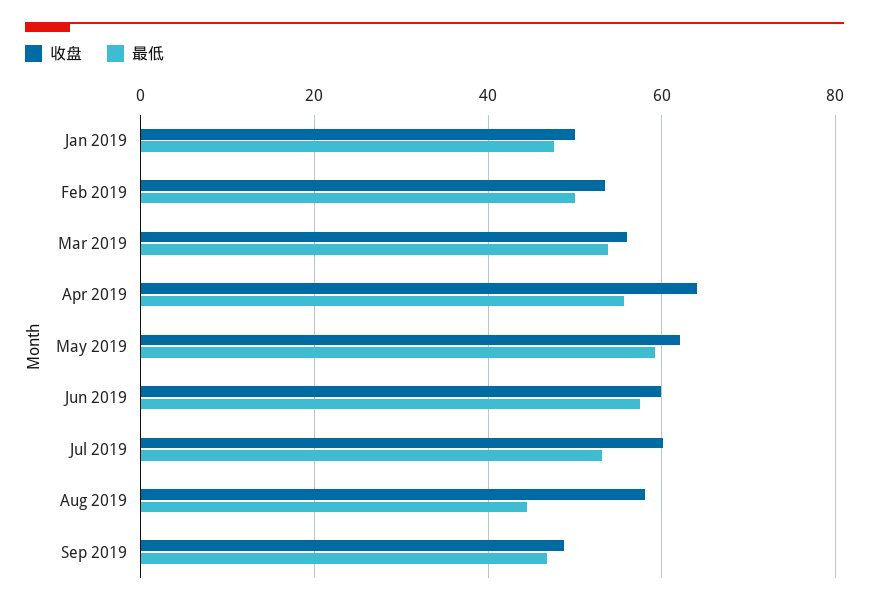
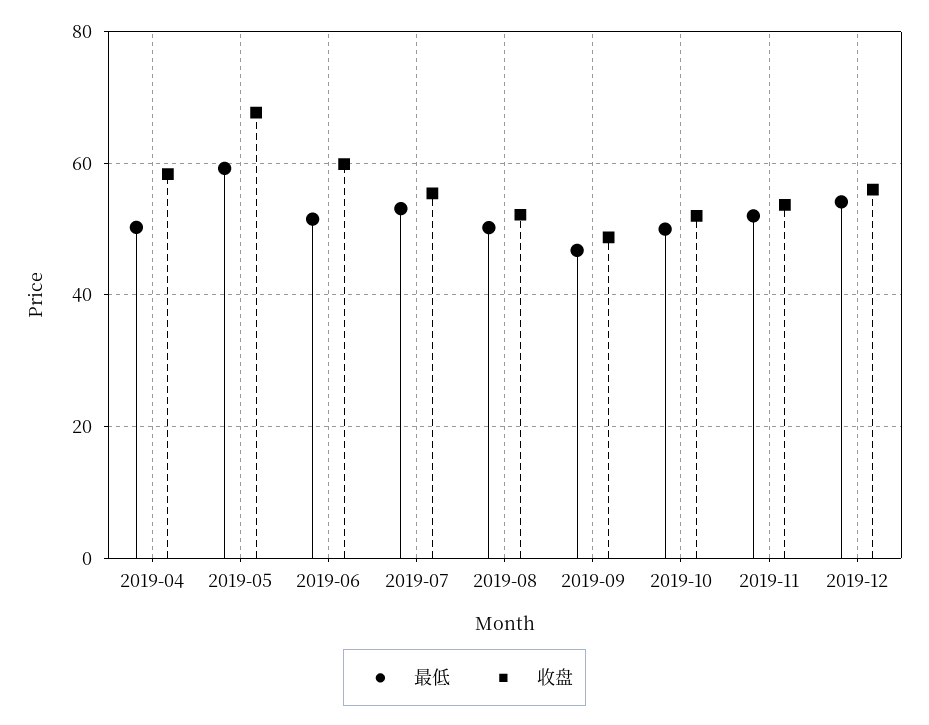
收盘, Jan 2019: 50 -> none
最低, Jan 2019: 48 -> none
收盘, Feb 2019: 54 -> none
最低, Feb 2019: 50 -> none
收盘, Mar 2019: 56 -> none
最低, Mar 2019: 54 -> none
收盘, Apr 2019: 64 -> 58
最低, Apr 2019: 56 -> 50
收盘, May 2019: 62 -> 68
最低, Jun 2019: 58 -> 52
收盘, Jul 2019: 60 -> 56
收盘, Aug 2019: 58 -> 52
最低, Aug 2019: 44 -> 50
最低, 2019-10: none -> 50
收盘, 2019-10: none -> 52
最低, 2019-11: none -> 52
收盘, 2019-11: none -> 54
最低, 2019-12: none -> 54
收盘, 2019-12: none -> 56

